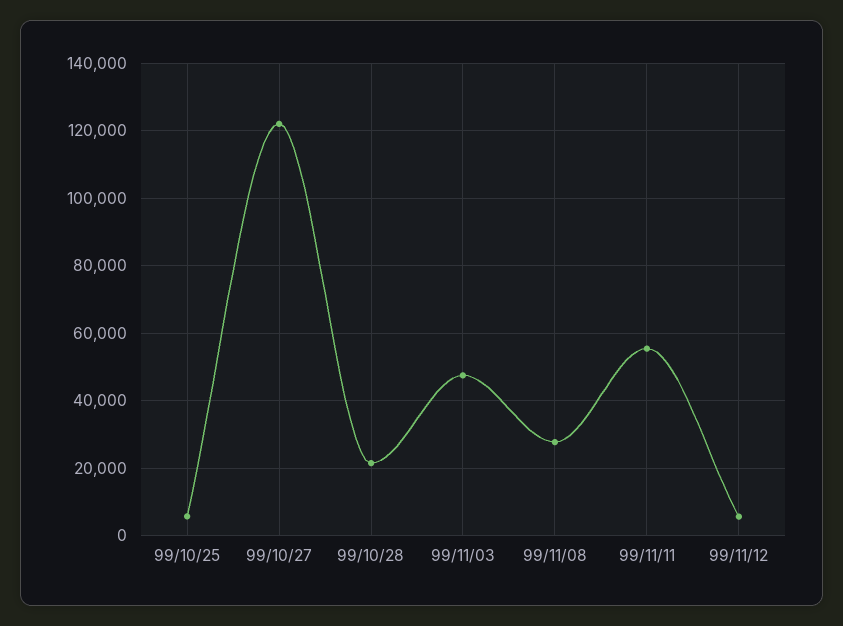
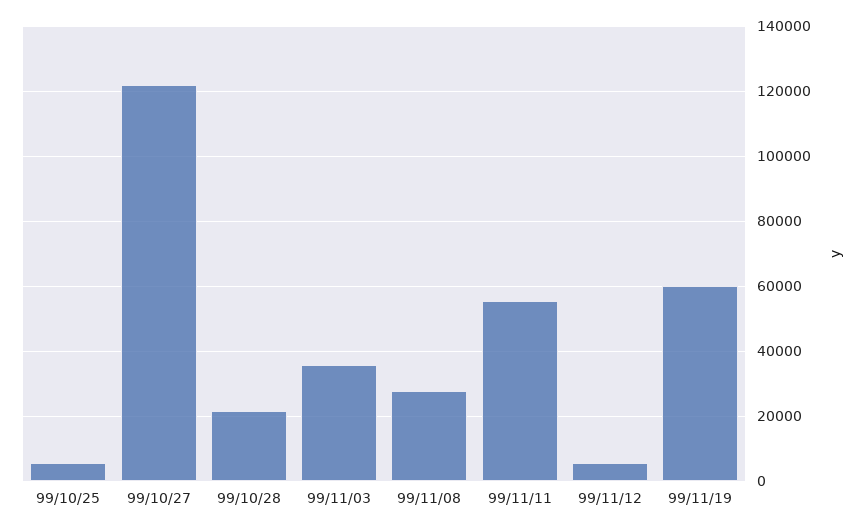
99/11/03: 48000 -> 36000
99/11/19: none -> 60000

